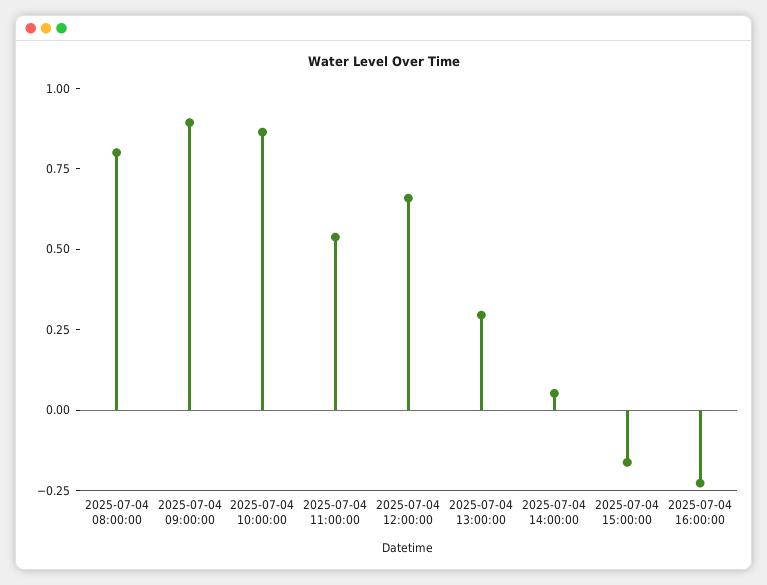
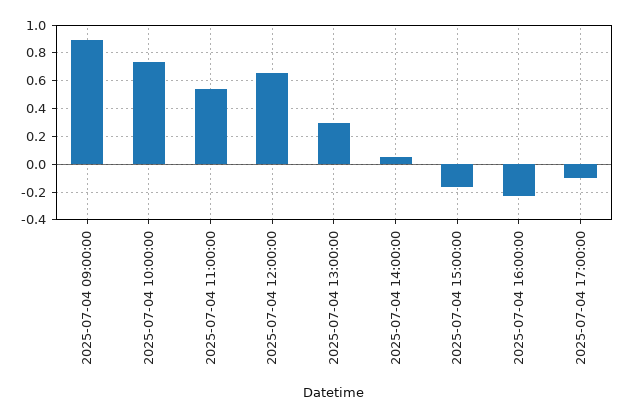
2025-07-04 08:00:00: 0.8 -> none
2025-07-04 10:00:00: 0.85 -> 0.75
2025-07-04 17:00:00: none -> -0.1

